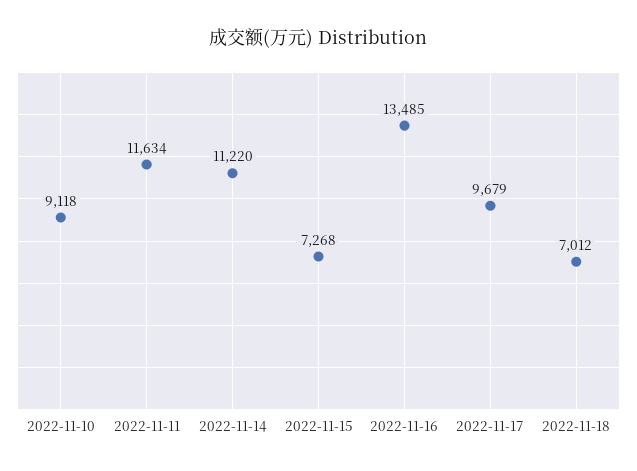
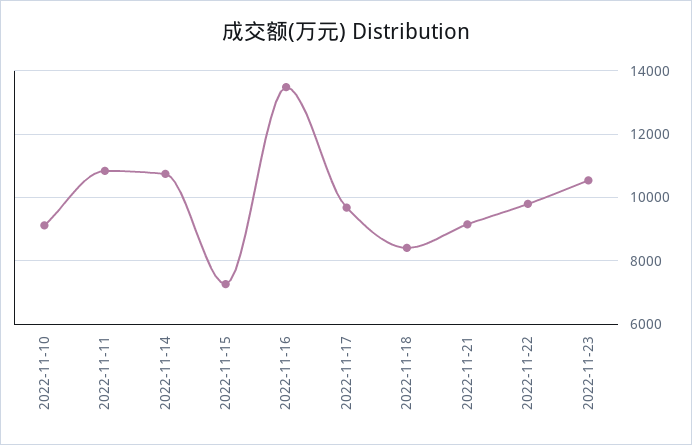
2022-11-11: 11634 -> 10800
2022-11-14: 11220 -> 10800
2022-11-18: 7012 -> 8400
2022-11-21: none -> 9200
2022-11-22: none -> 9800
2022-11-23: none -> 10600

